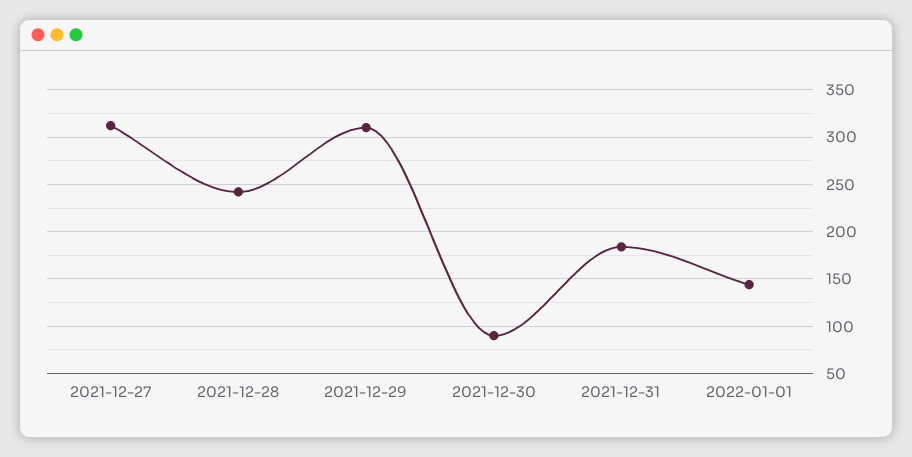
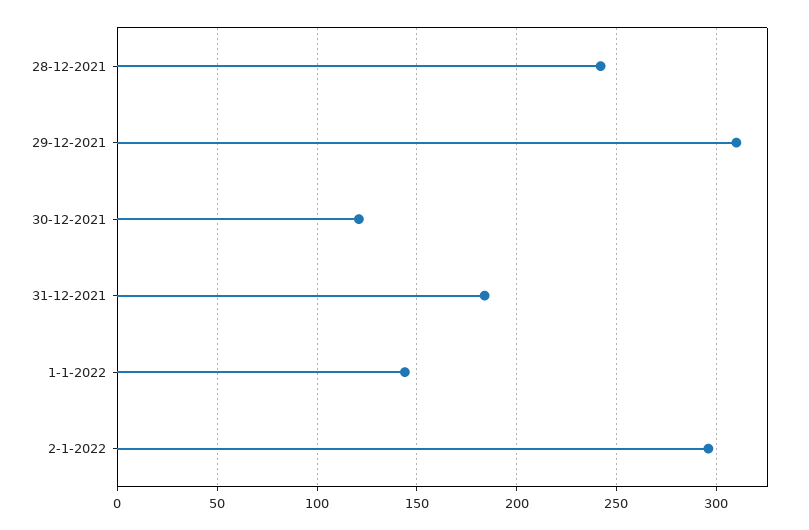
2021-12-27: 310 -> none
2021-12-30: 90 -> 120
2-1-2022: none -> 295

